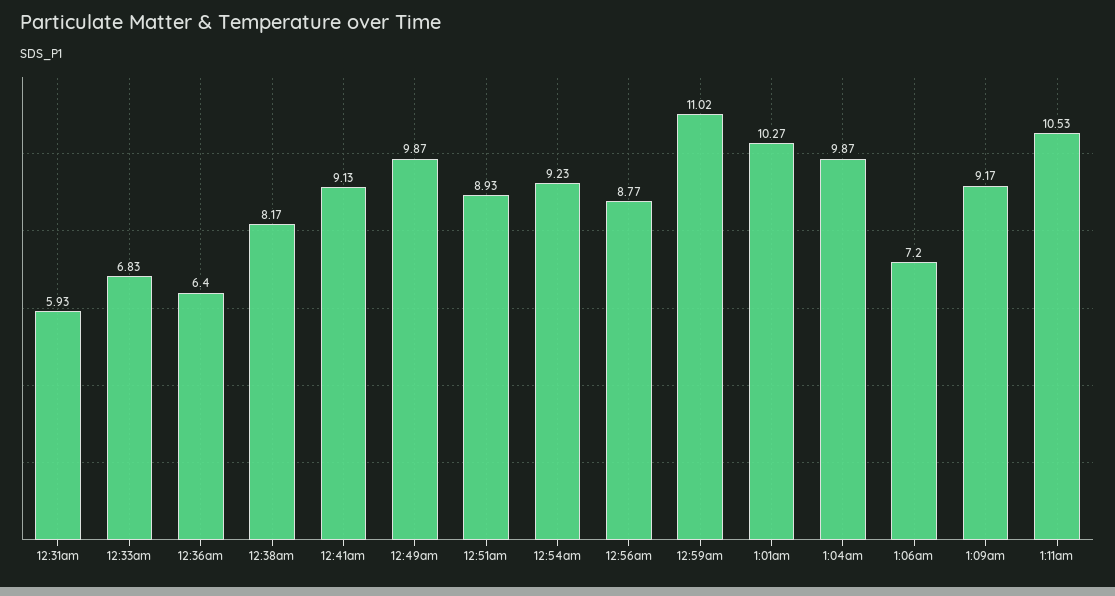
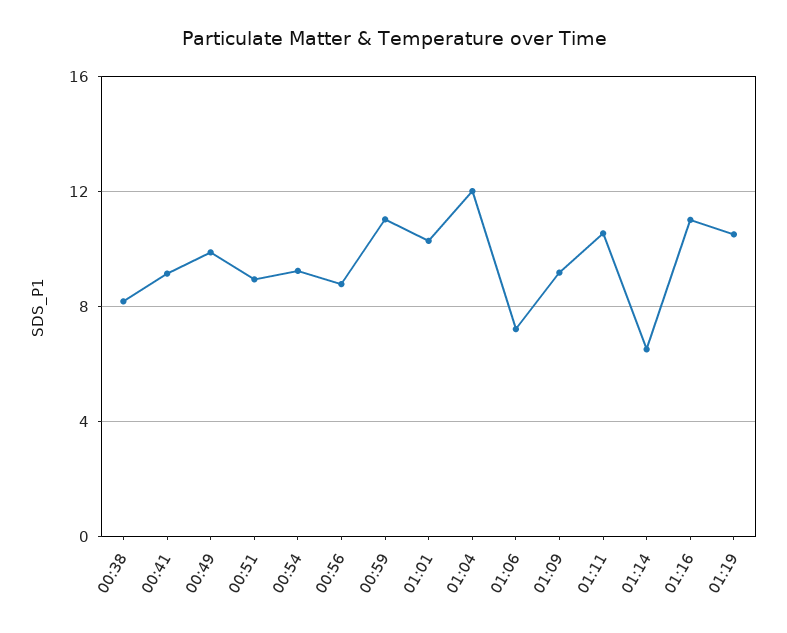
12:31am: 5.93 -> none
12:33am: 6.83 -> none
12:36am: 6.4 -> none
1:04am: 9.87 -> 12
01:14: none -> 6.5
01:16: none -> 11
01:19: none -> 10.5

